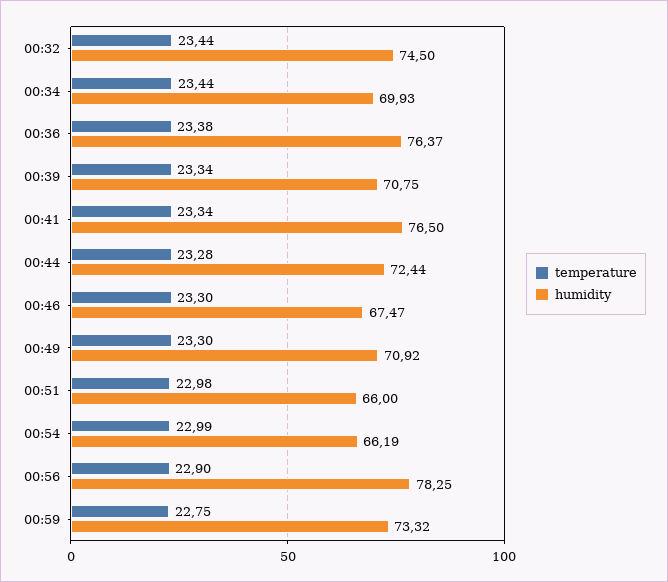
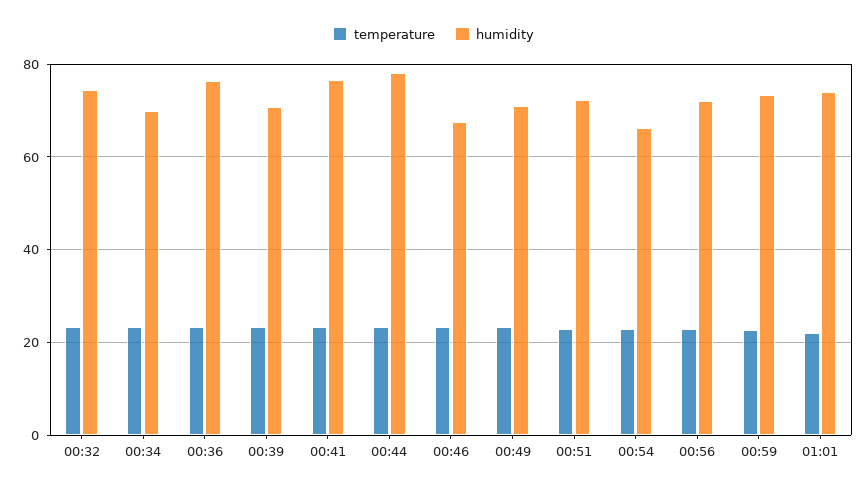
humidity, 00:44: 72.44 -> 78
humidity, 00:51: 66 -> 72
humidity, 00:56: 78.25 -> 72
temperature, 01:01: none -> 22
humidity, 01:01: none -> 74

